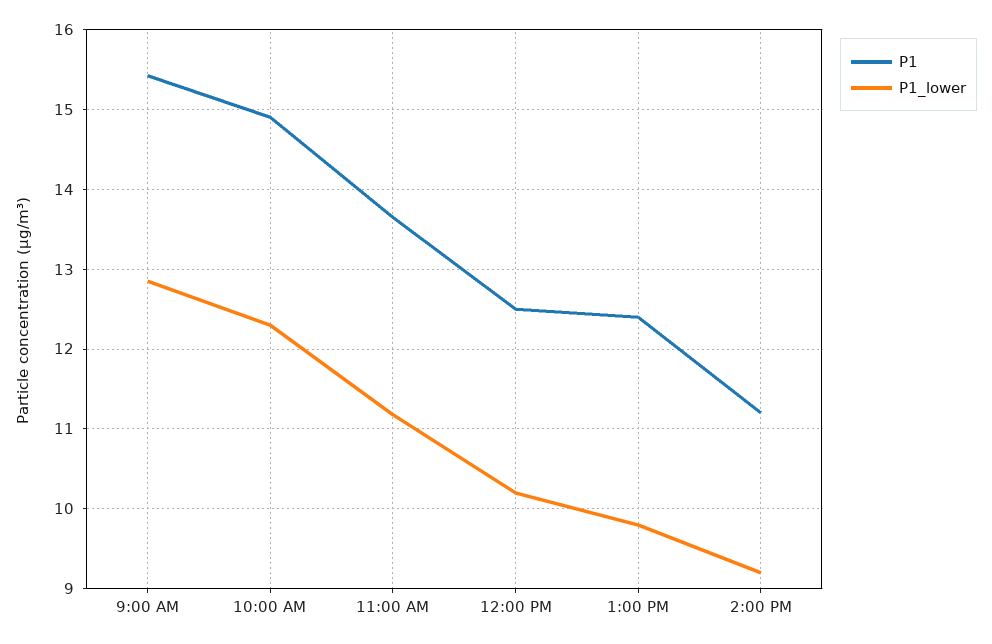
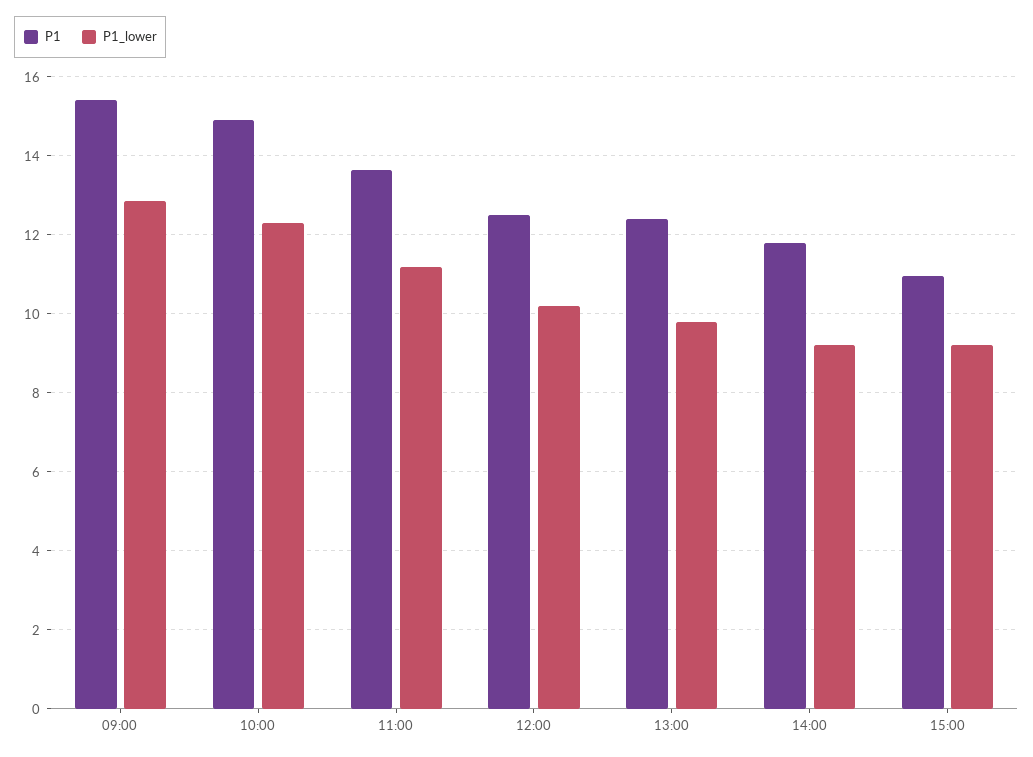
P1, 2:00 PM: 11.2 -> 11.8
P1, 15:00: none -> 11
P1_lower, 15:00: none -> 9.2

